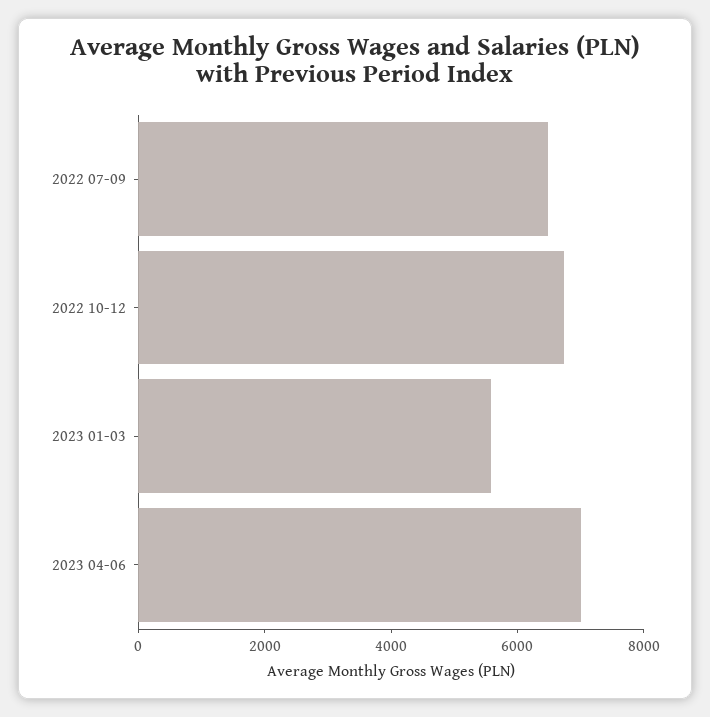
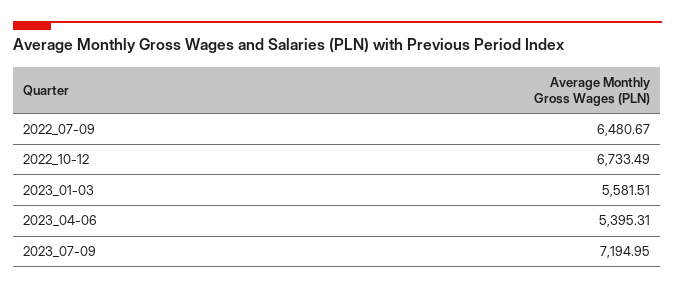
2023 04-06: 7000 -> 5395.31
2023_07-09: none -> 7194.95

